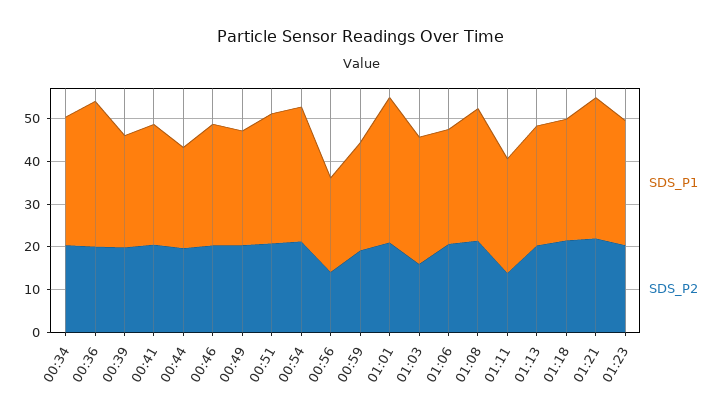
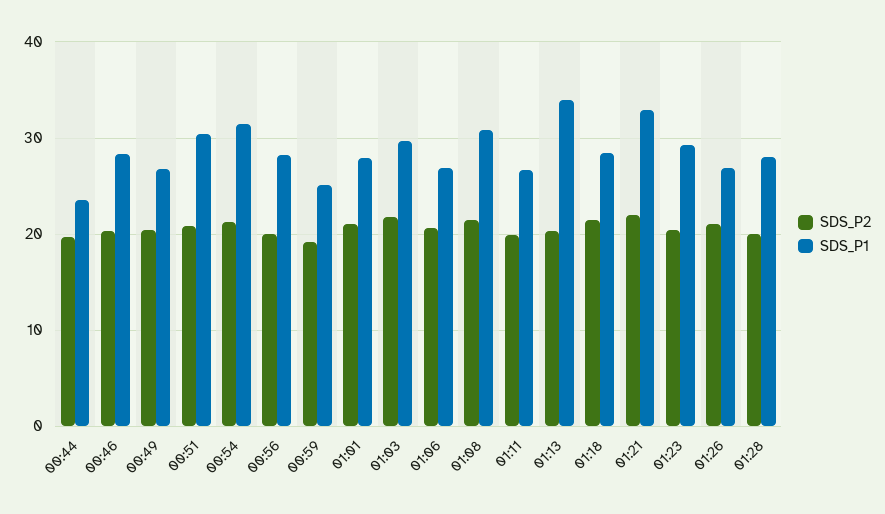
SDS_P1, 00:34: 30 -> none
SDS_P2, 00:34: 20 -> none
SDS_P1, 00:36: 34 -> none
SDS_P2, 00:36: 20 -> none
SDS_P1, 00:39: 26 -> none
SDS_P2, 00:39: 20 -> none
SDS_P1, 00:41: 28 -> none
SDS_P2, 00:41: 20 -> none
SDS_P1, 00:56: 22 -> 28
SDS_P2, 00:56: 14 -> 20
SDS_P1, 01:01: 34 -> 28
SDS_P2, 01:03: 16 -> 22
SDS_P2, 01:11: 14 -> 20
SDS_P1, 01:13: 28 -> 34
SDS_P2, 01:26: none -> 21
SDS_P1, 01:26: none -> 27
SDS_P2, 01:28: none -> 20
SDS_P1, 01:28: none -> 28

